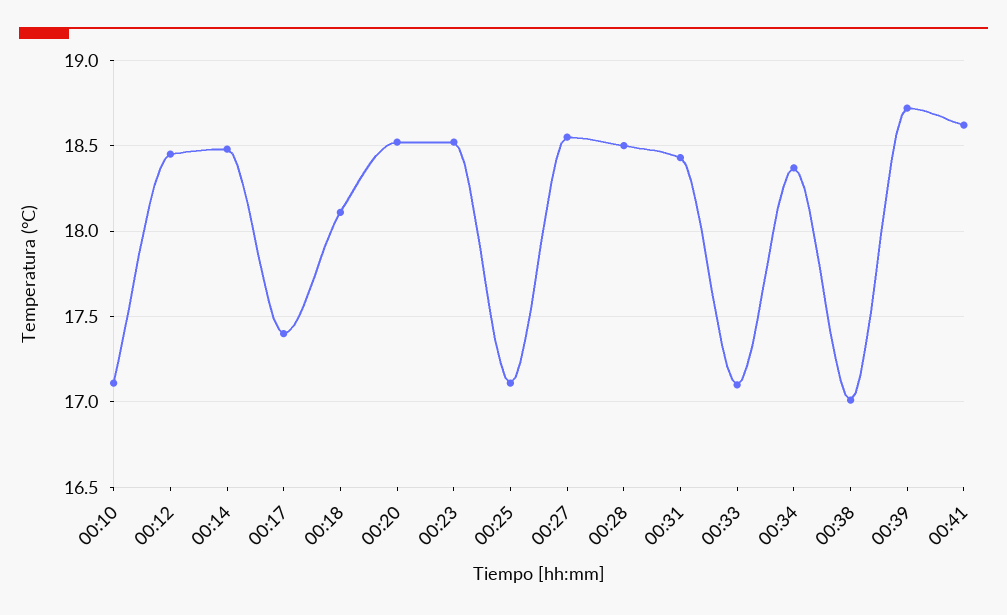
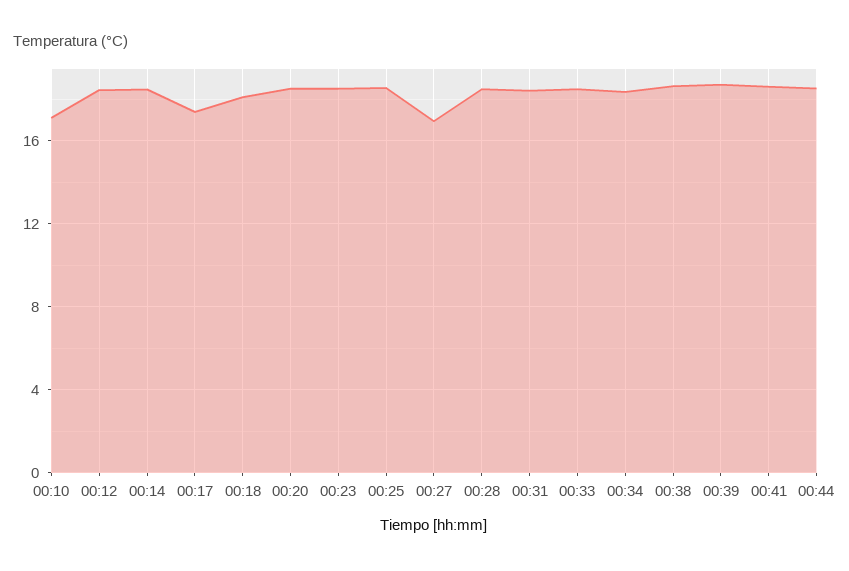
00:25: 17.1 -> 18.5
00:27: 18.55 -> 17
00:33: 17.1 -> 18.5
00:38: 17 -> 18.5
00:44: none -> 18.5

